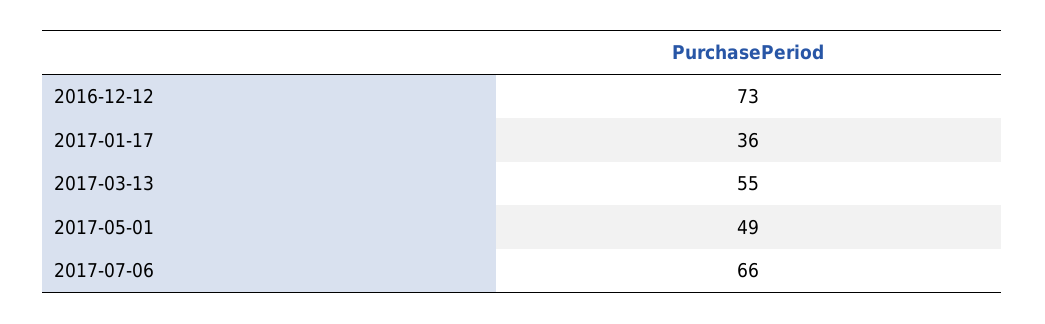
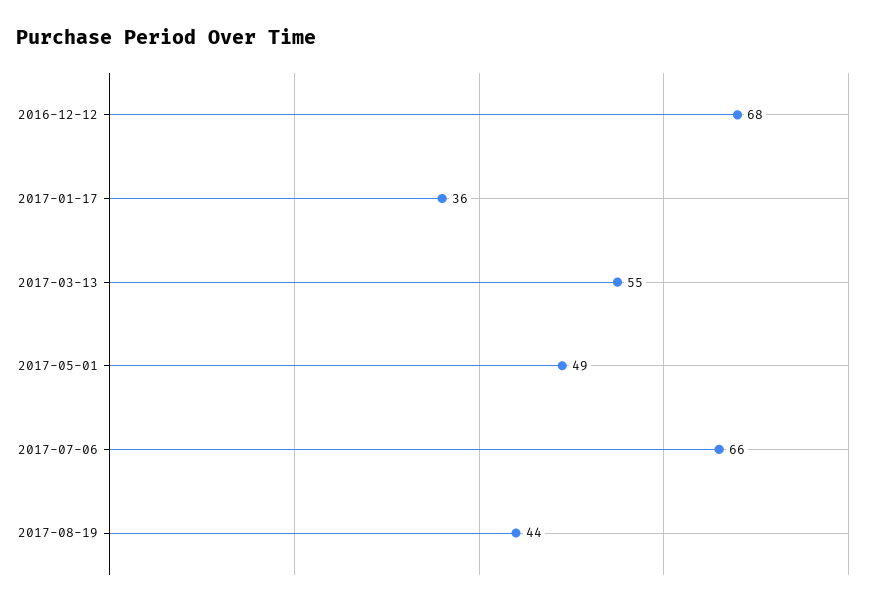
2016-12-12: 73 -> 68
2017-08-19: none -> 44

